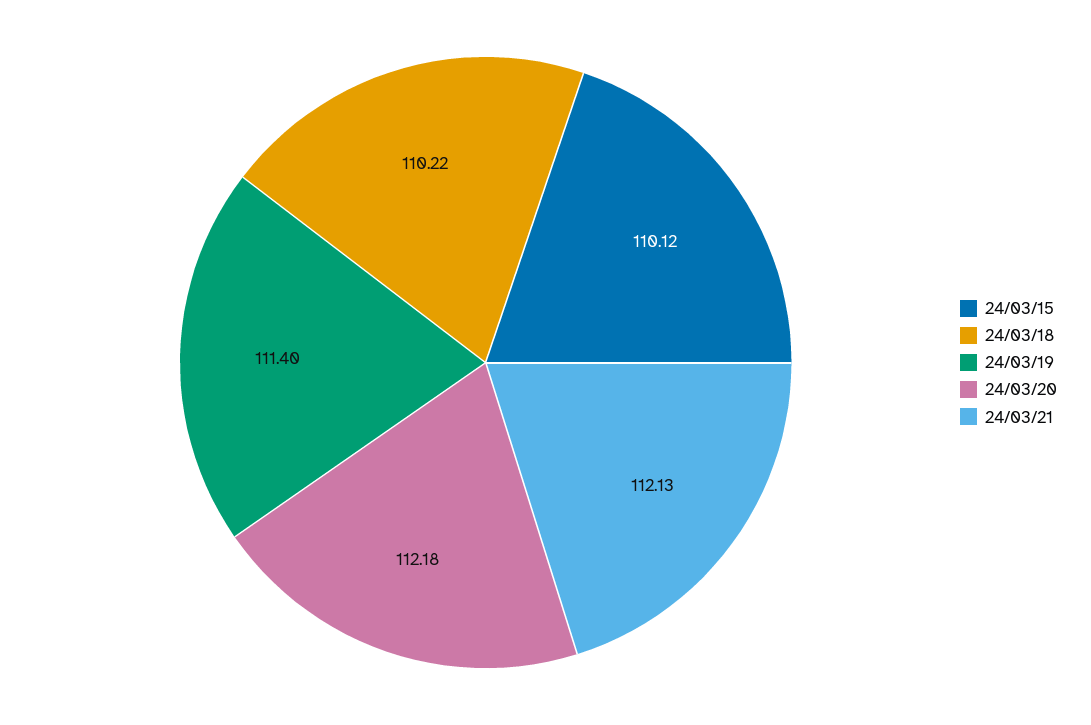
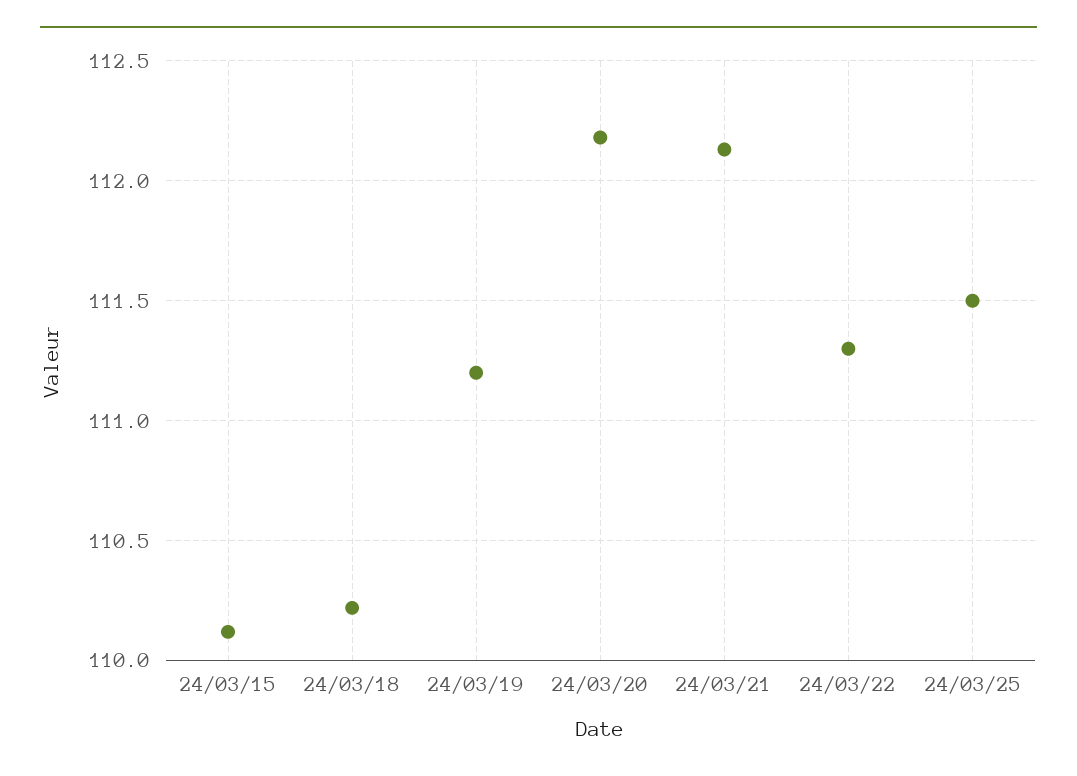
24/03/19: 111.4 -> 111.2
24/03/22: none -> 111.3
24/03/25: none -> 111.5

